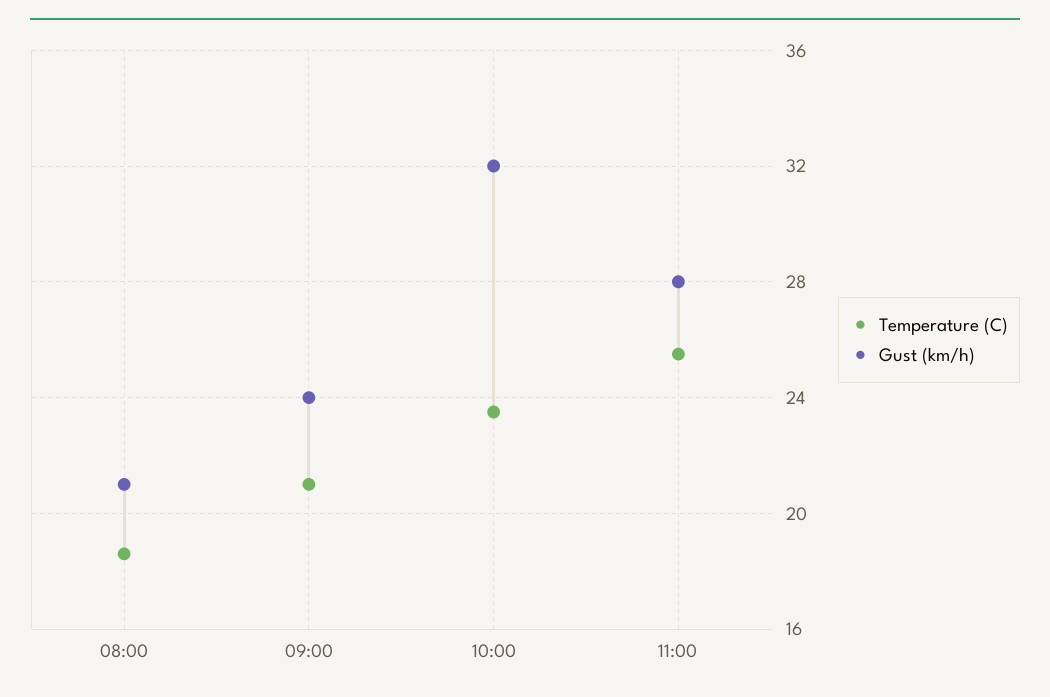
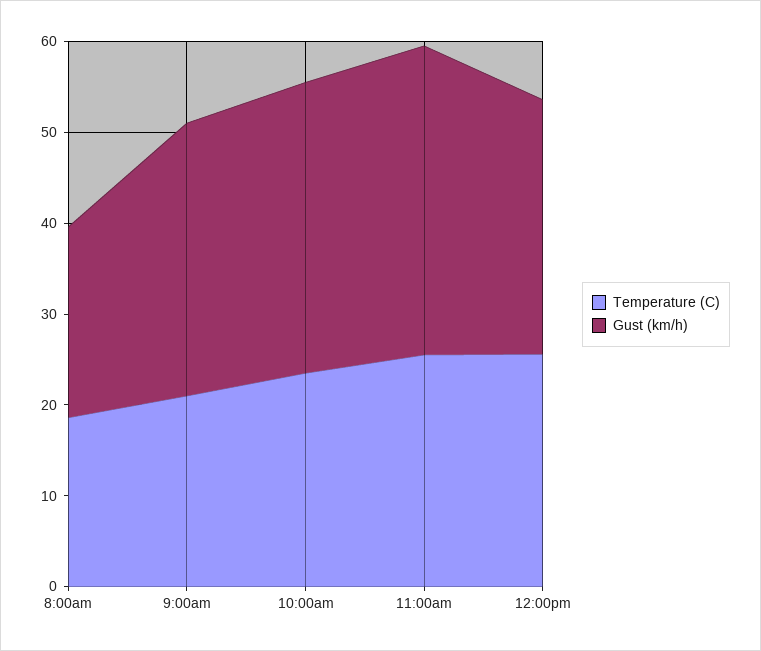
Gust (km/h), 09:00: 24 -> 30
Gust (km/h), 11:00: 28 -> 34
Temperature (C), 12:00pm: none -> 26
Gust (km/h), 12:00pm: none -> 28

